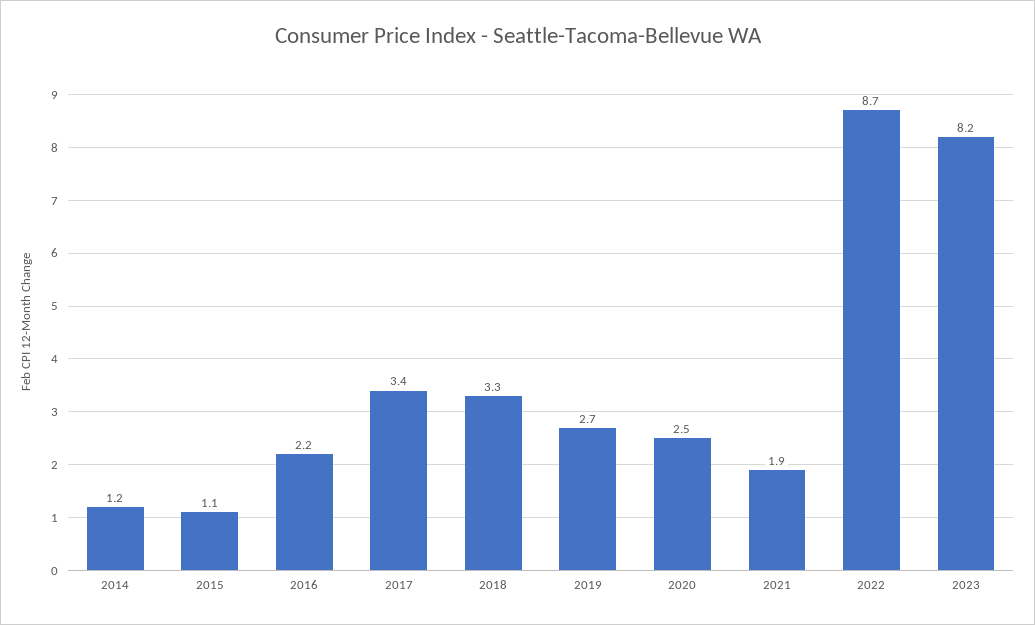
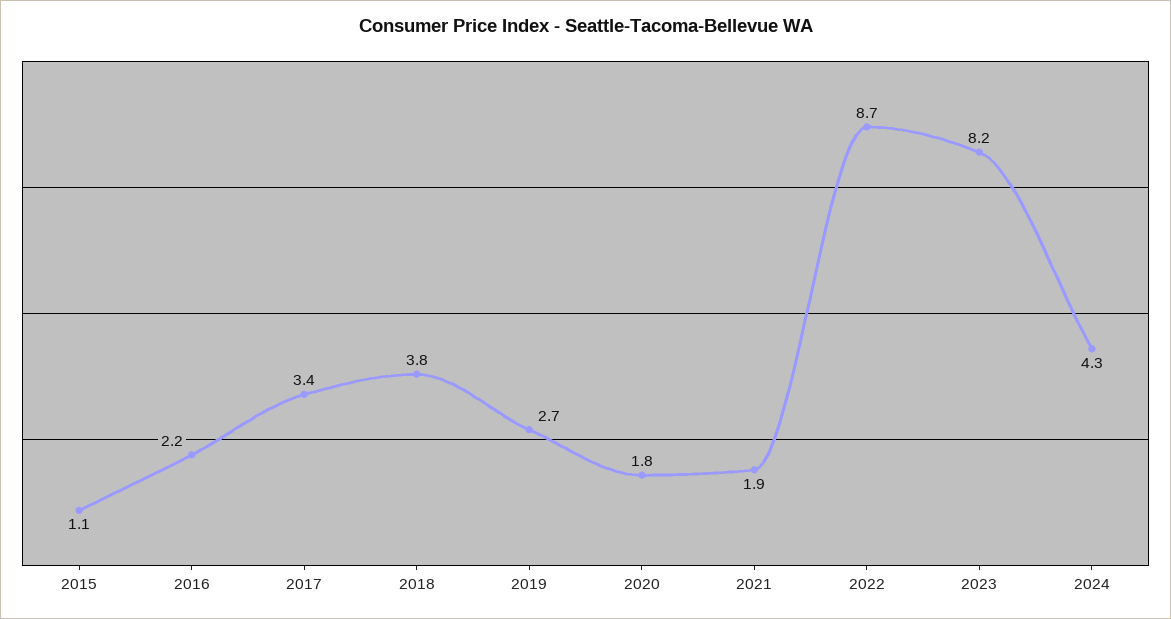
2014: 1.2 -> none
2018: 3.3 -> 3.8
2020: 2.5 -> 1.8
2024: none -> 4.3

